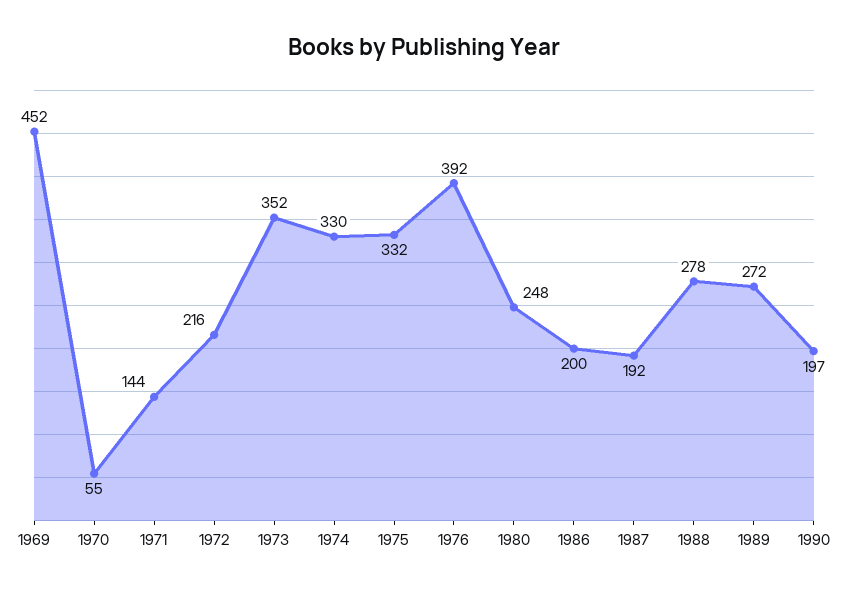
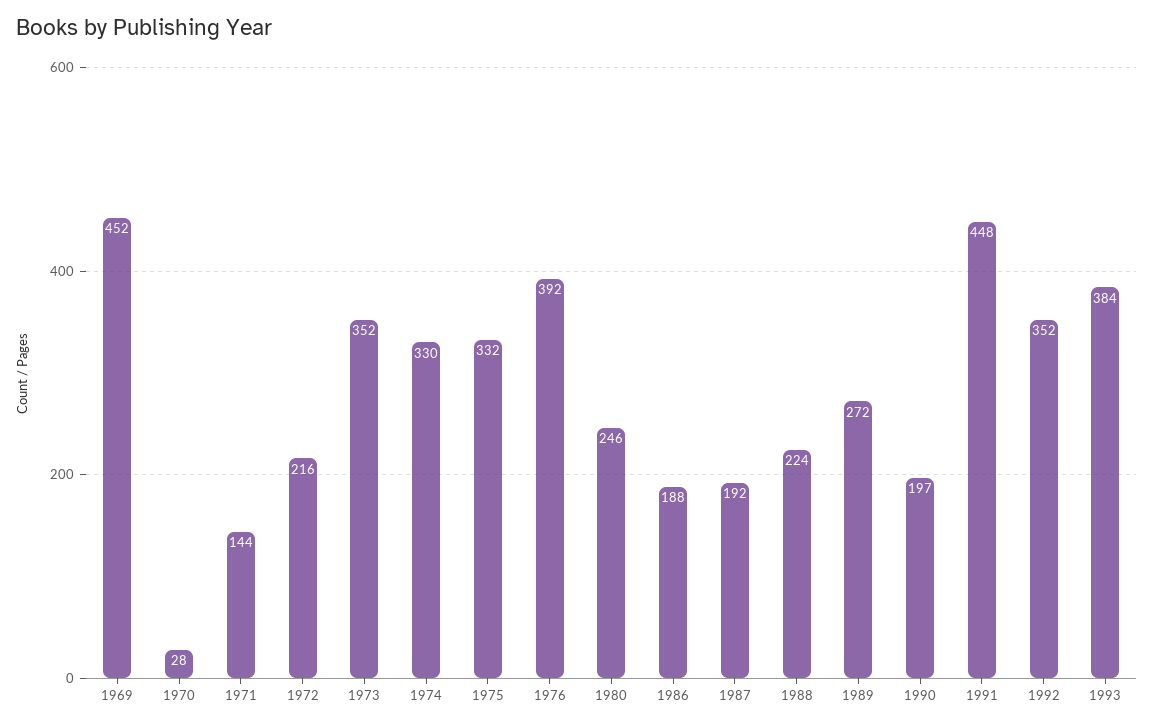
1970: 55 -> 28
1980: 248 -> 246
1986: 200 -> 188
1988: 278 -> 224
1991: none -> 448
1992: none -> 352
1993: none -> 384

